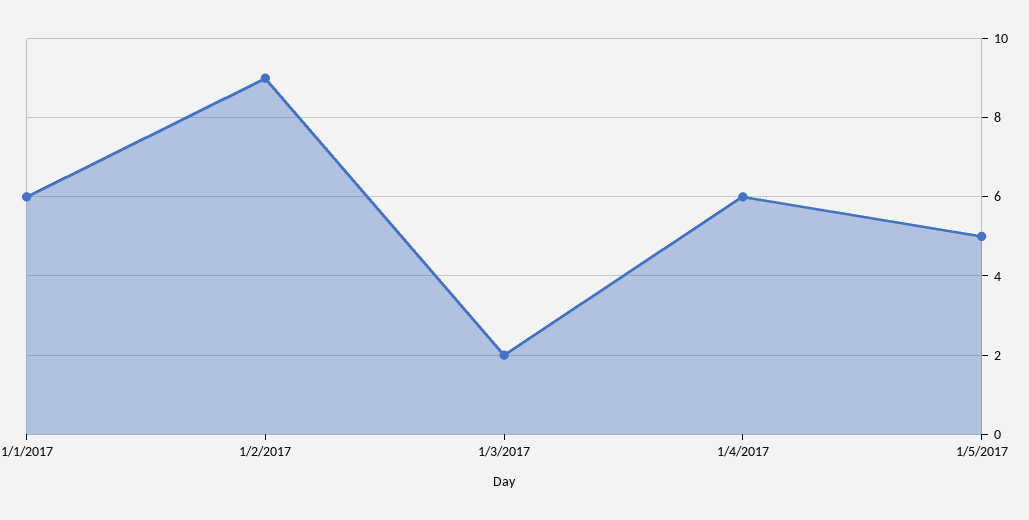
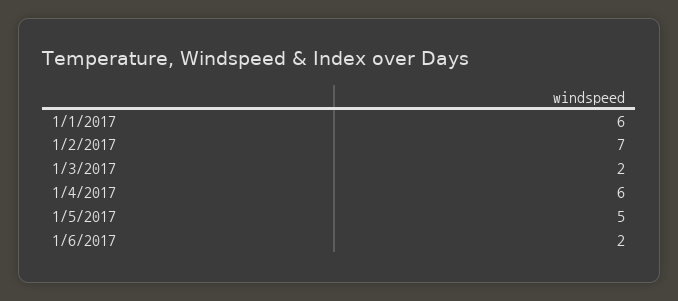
1/2/2017: 9 -> 7
1/6/2017: none -> 2

